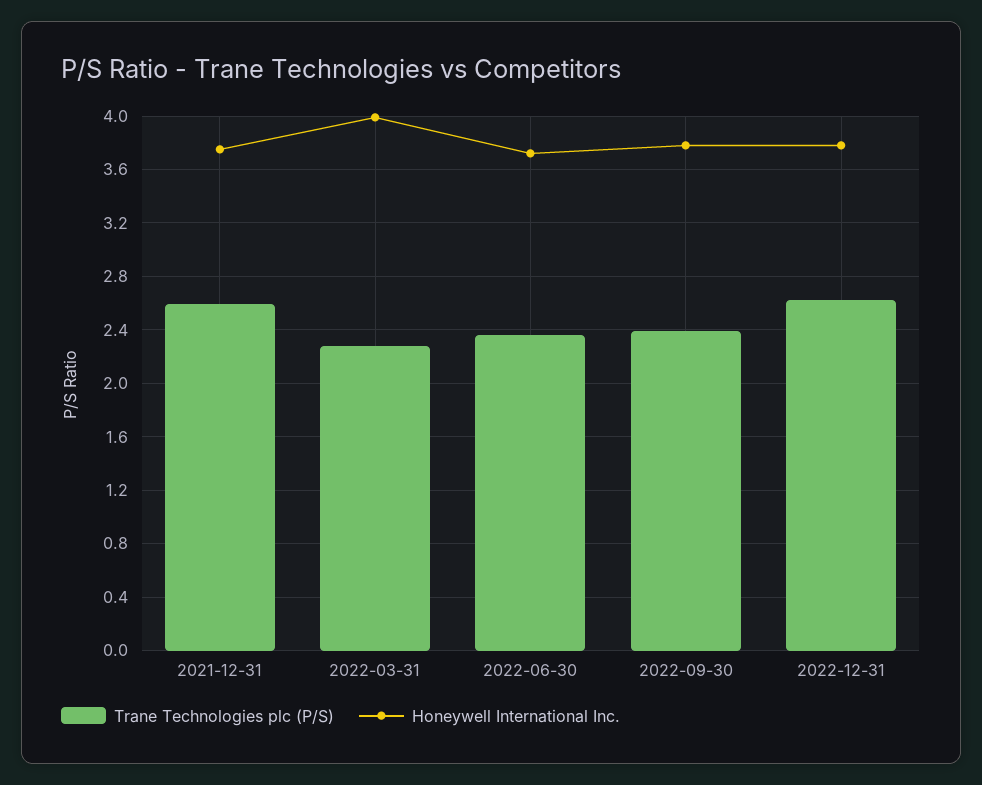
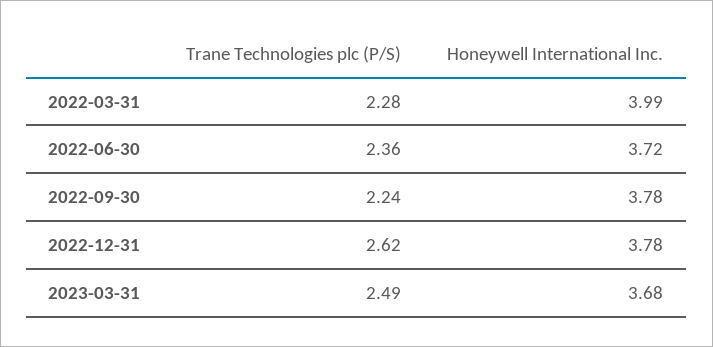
Trane Technologies plc (P/S), 2021-12-31: 2.6 -> none
Honeywell International Inc., 2021-12-31: 3.75 -> none
Trane Technologies plc (P/S), 2022-09-30: 2.4 -> 2.24
Trane Technologies plc (P/S), 2023-03-31: none -> 2.49
Honeywell International Inc., 2023-03-31: none -> 3.68

